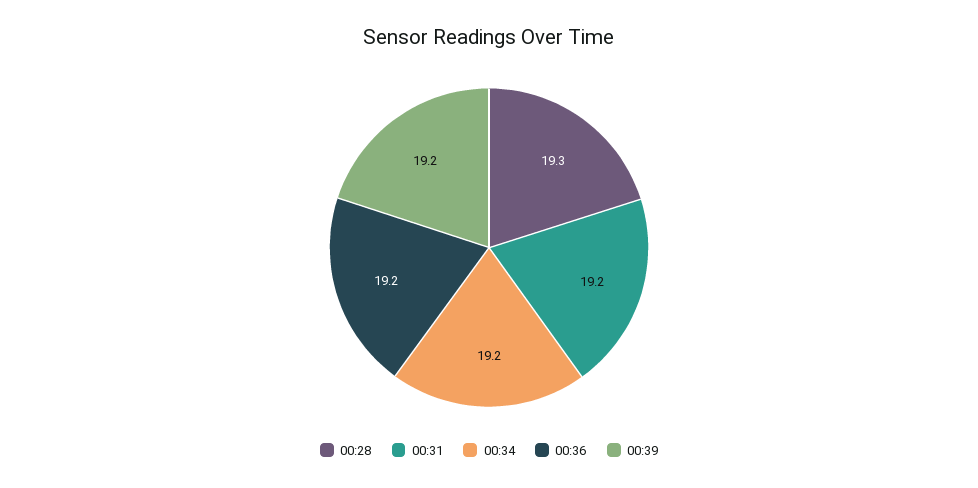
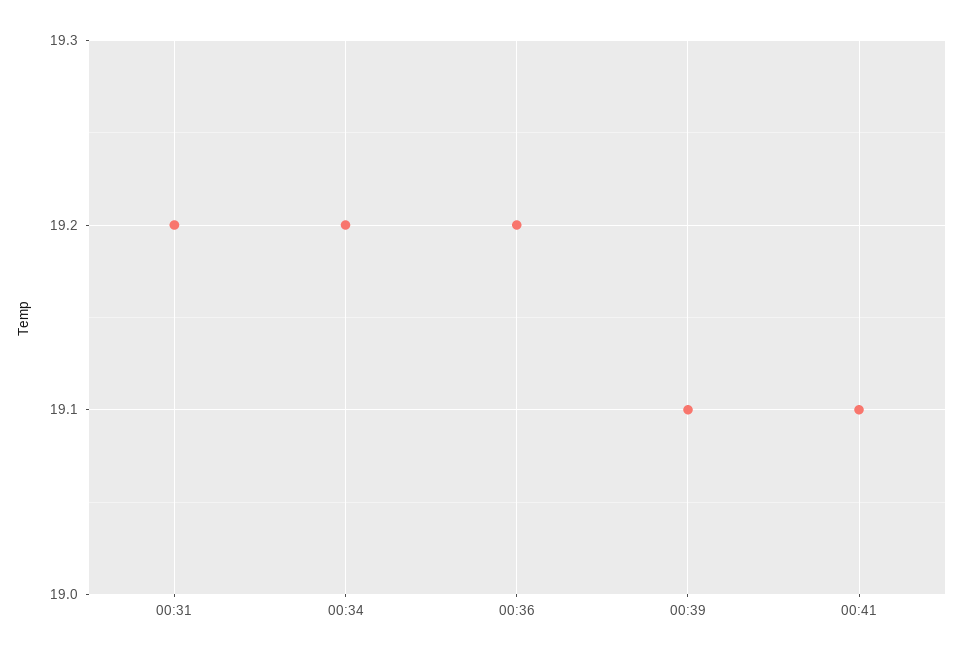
00:28: 19.3 -> none
00:39: 19.2 -> 19.1
00:41: none -> 19.1

